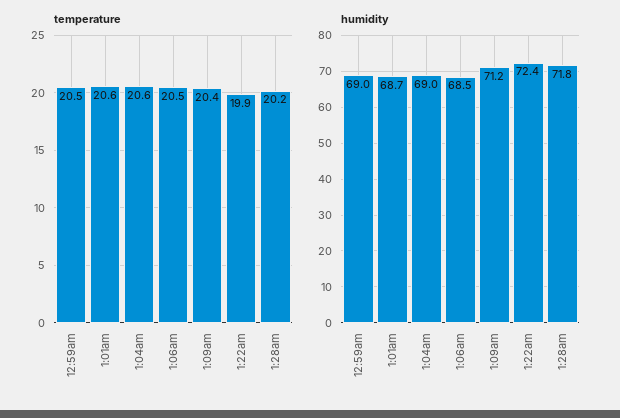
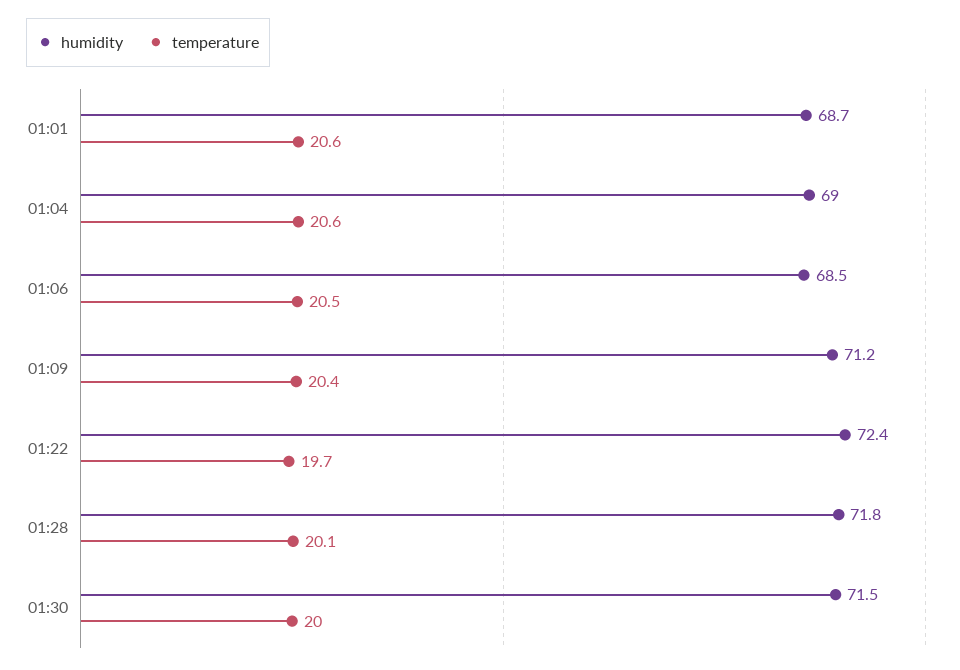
temperature, 12:59am: 20.5 -> none
temperature, 1:22am: 19.9 -> 19.7
temperature, 1:28am: 20.2 -> 20.1
humidity, 12:59am: 69 -> none
humidity, 01:30: none -> 71.5
temperature, 01:30: none -> 20

